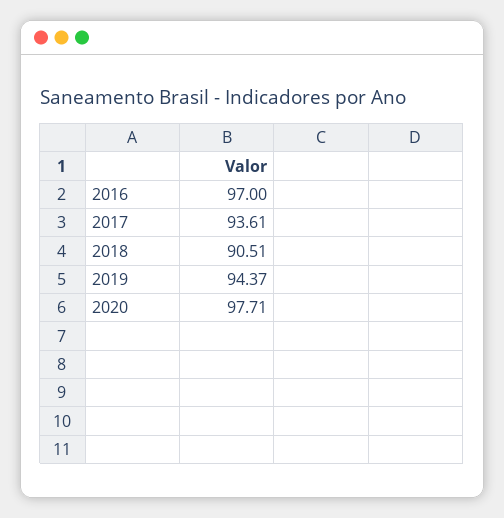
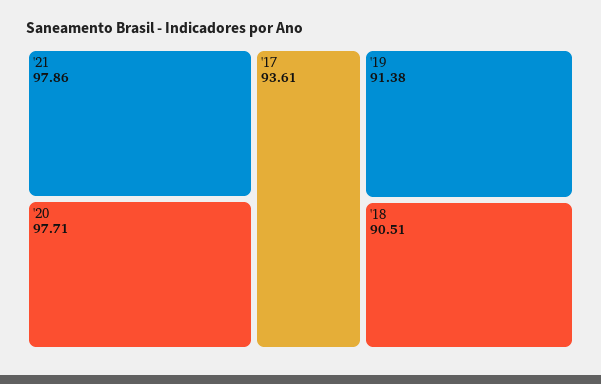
2016: 97 -> none
2019: 94.37 -> 91.38
'21: none -> 97.86

